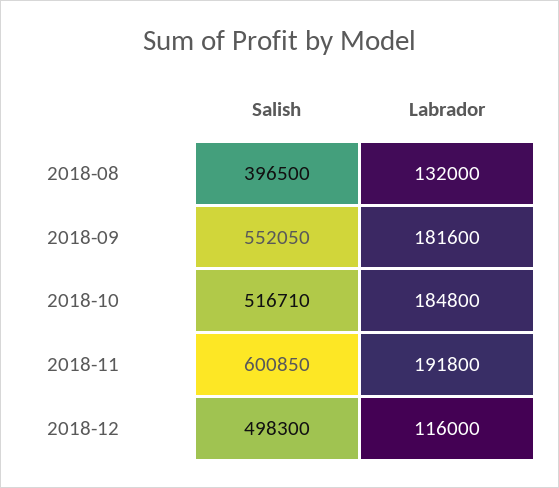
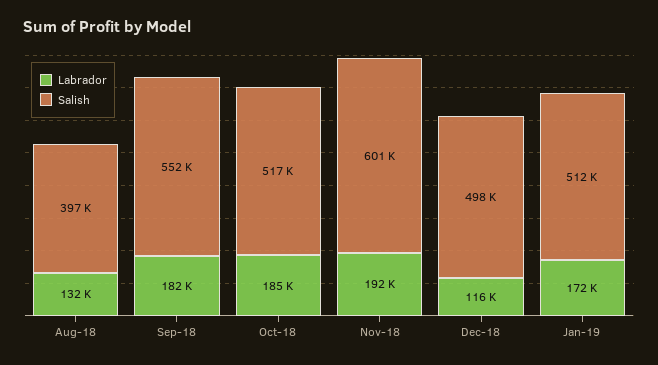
Labrador, Jan-19: none -> 172000
Salish, Jan-19: none -> 512000

